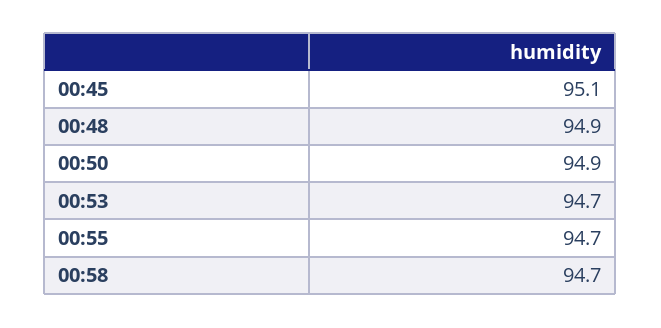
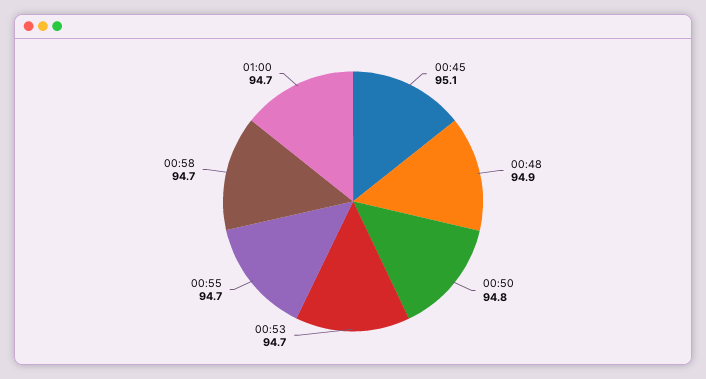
00:50: 94.9 -> 94.8
01:00: none -> 94.7

